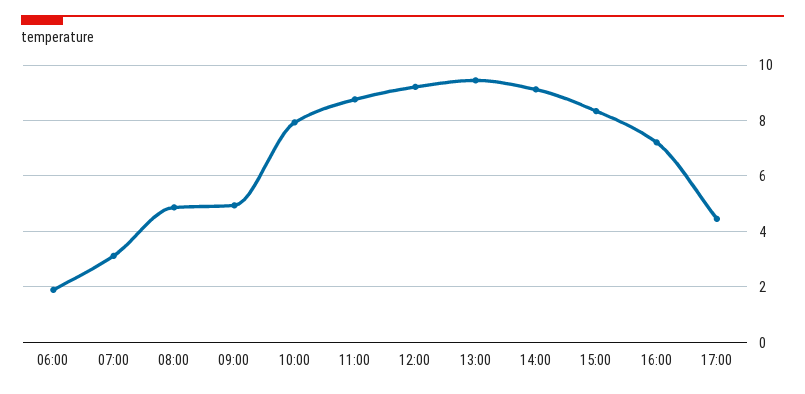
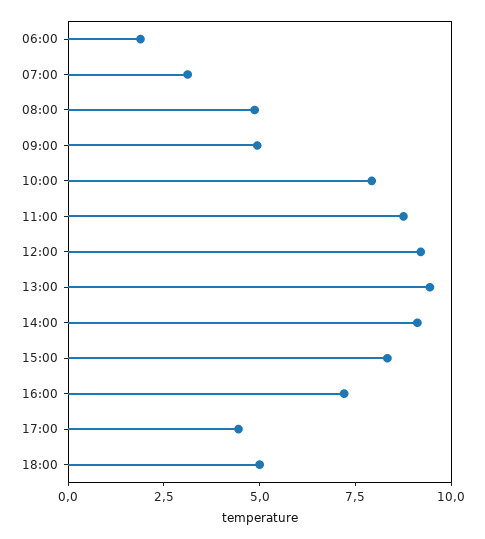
18:00: none -> 5

